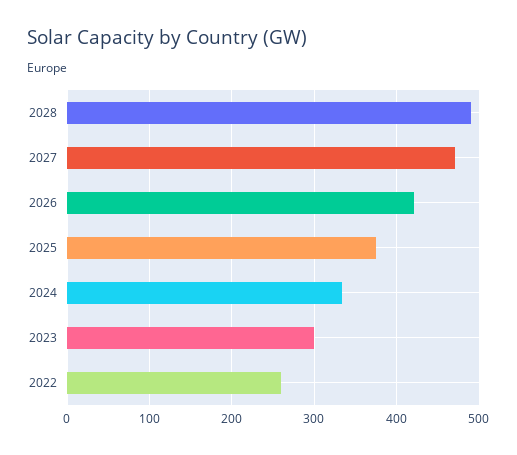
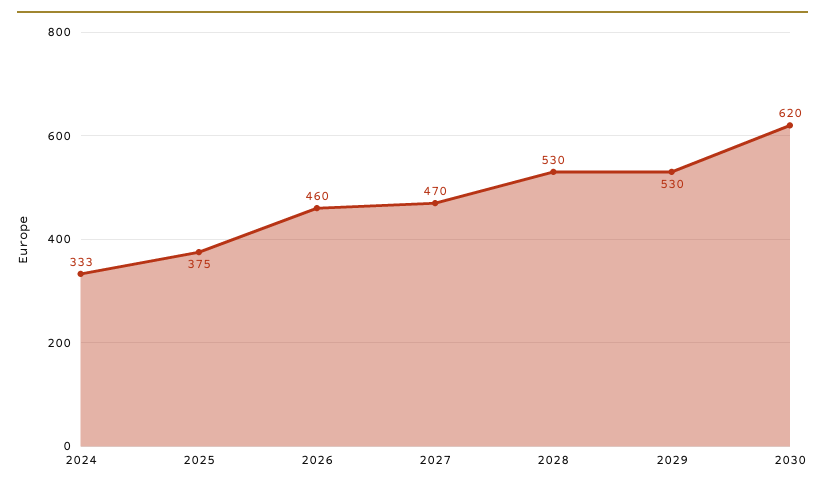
2028: 490 -> 530
2026: 420 -> 460
2023: 300 -> none
2022: 260 -> none
2029: none -> 530
2030: none -> 620

